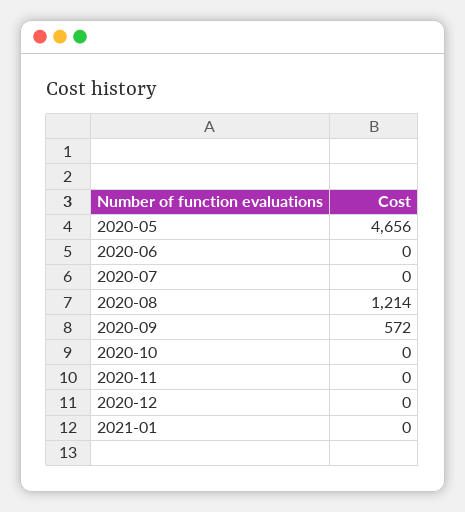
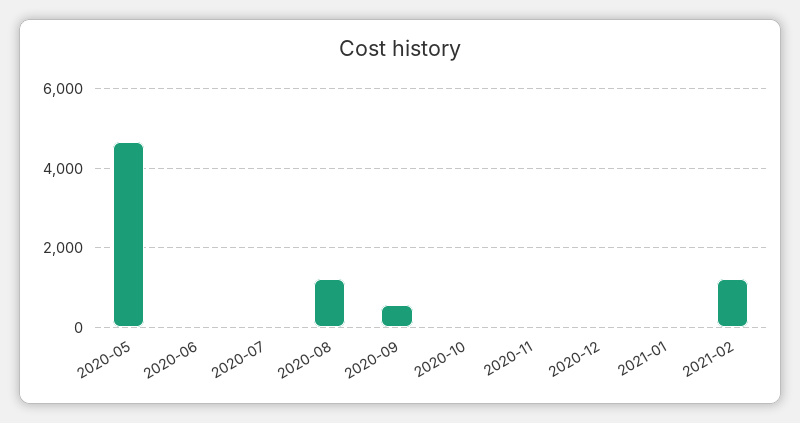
2021-02: none -> 1200

